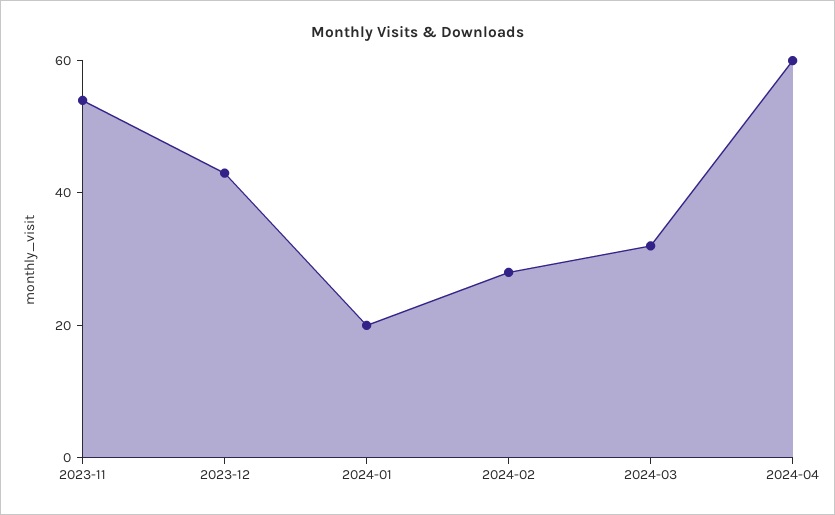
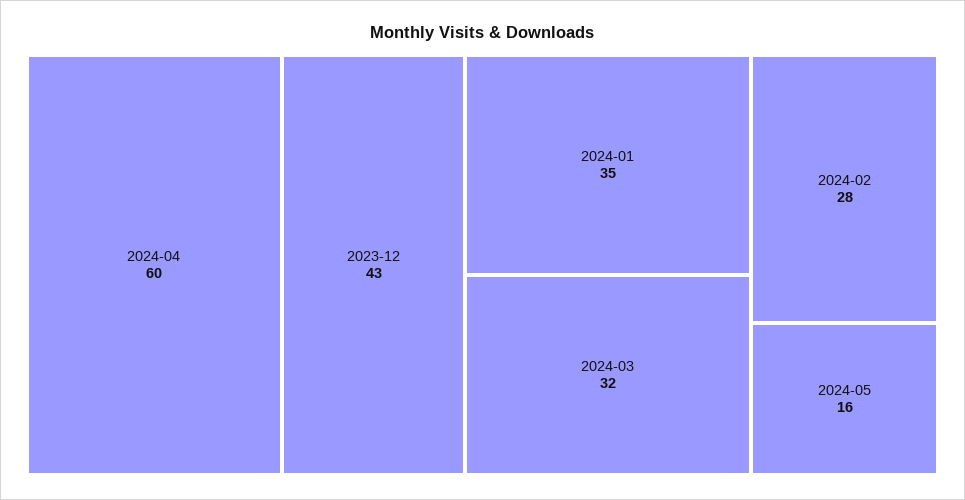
2023-11: 55 -> none
2024-01: 20 -> 35
2024-05: none -> 16

